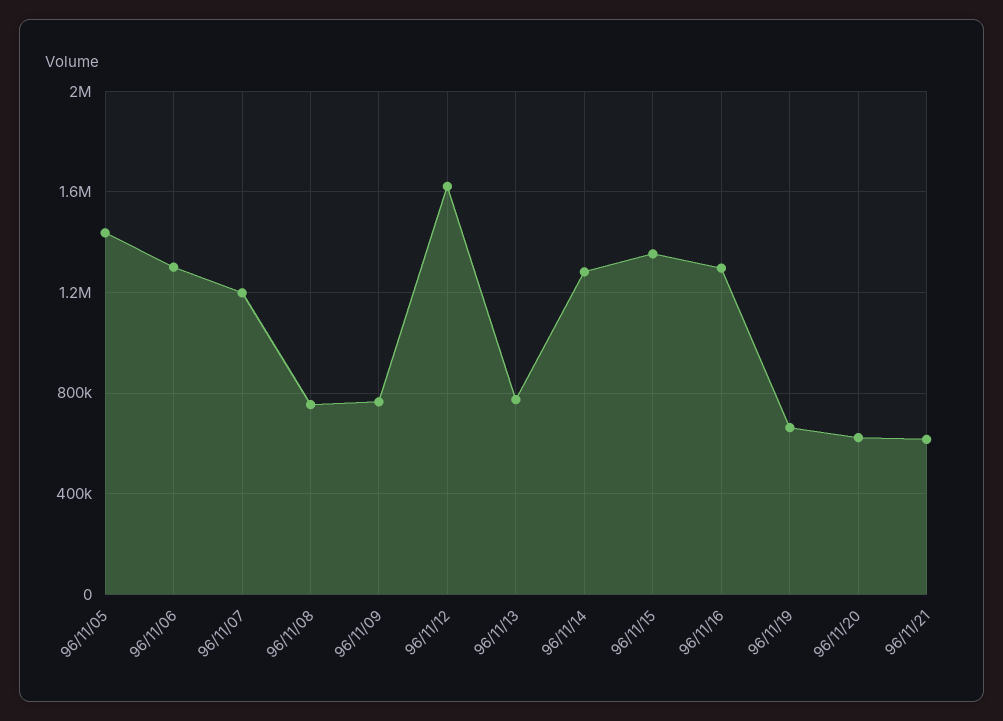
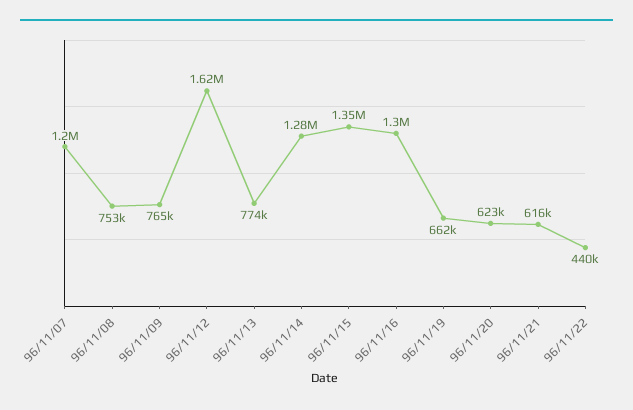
96/11/05: 1450000 -> none
96/11/06: 1300000 -> none
96/11/22: none -> 440000

